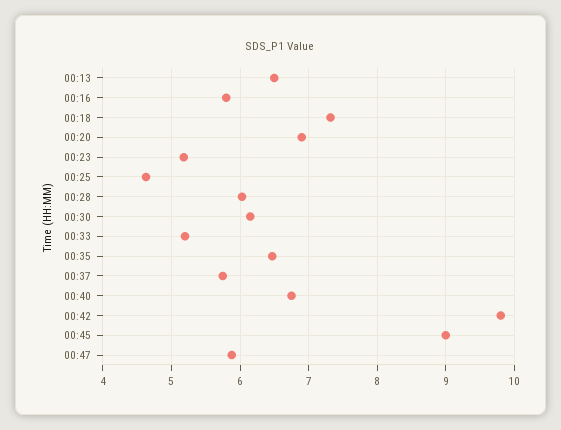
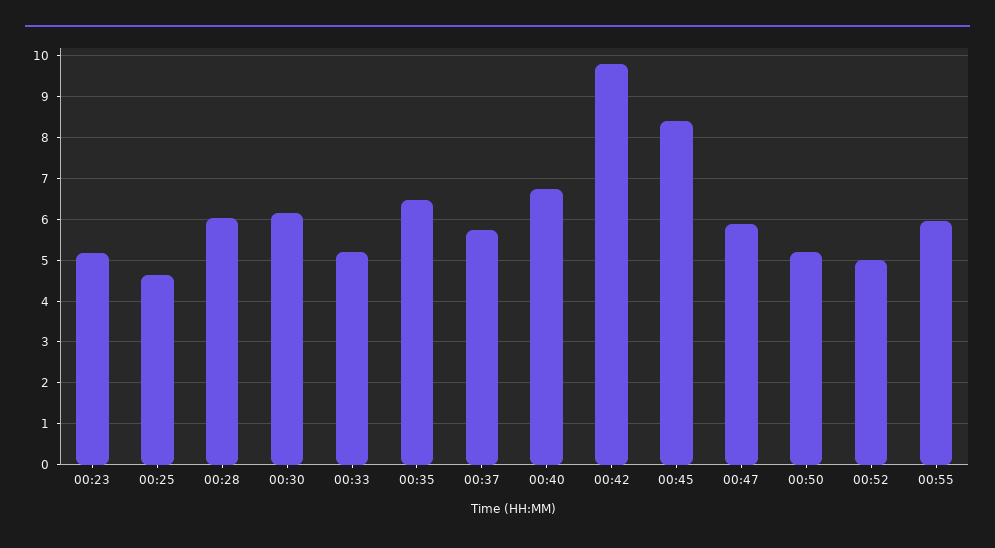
00:13: 6.5 -> none
00:16: 5.8 -> none
00:18: 7.3 -> none
00:20: 6.9 -> none
00:45: 9 -> 8.4
00:50: none -> 5.2
00:52: none -> 5
00:55: none -> 6

